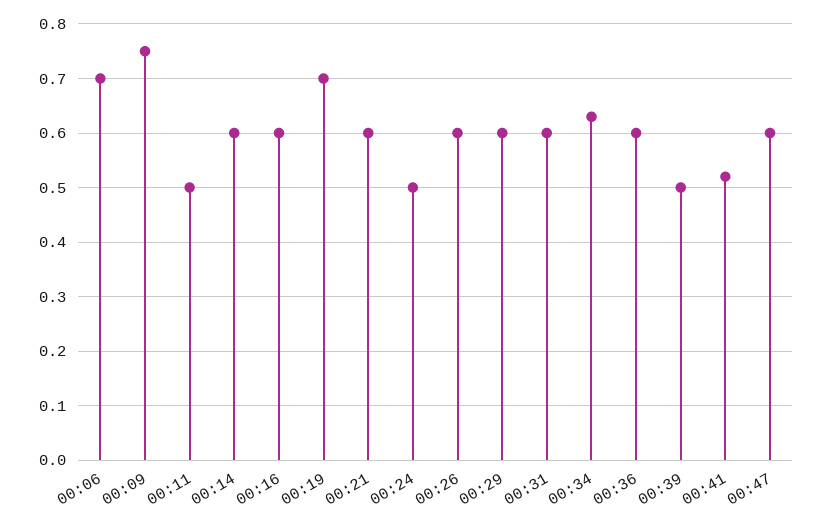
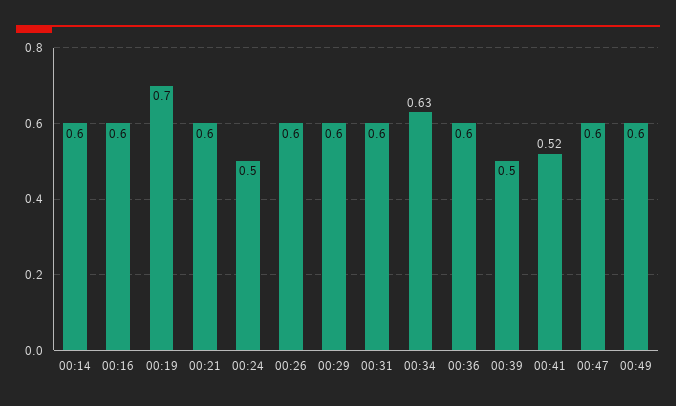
00:06: 0.7 -> none
00:09: 0.75 -> none
00:11: 0.5 -> none
00:49: none -> 0.6

